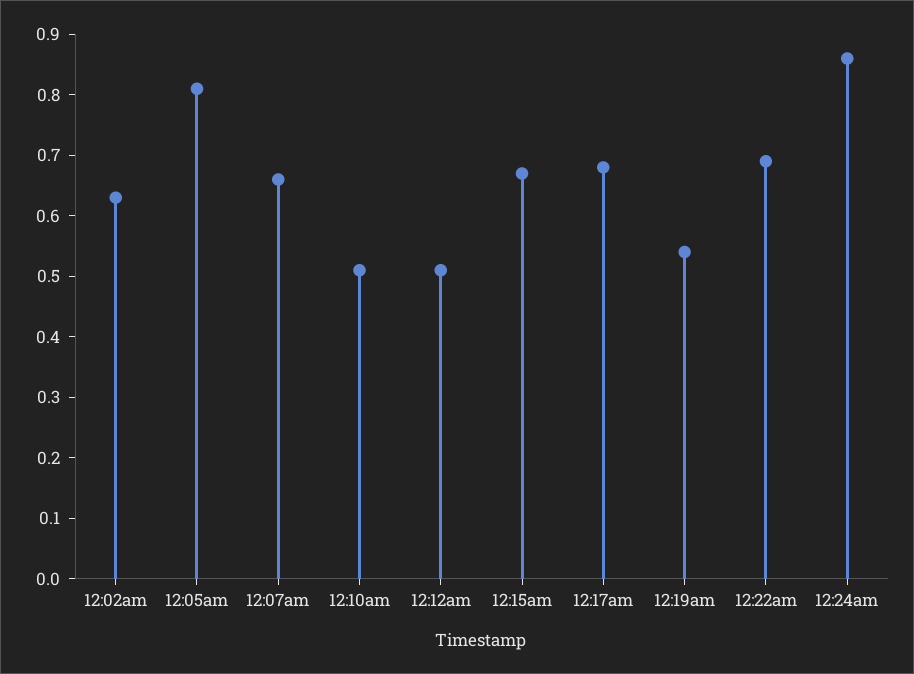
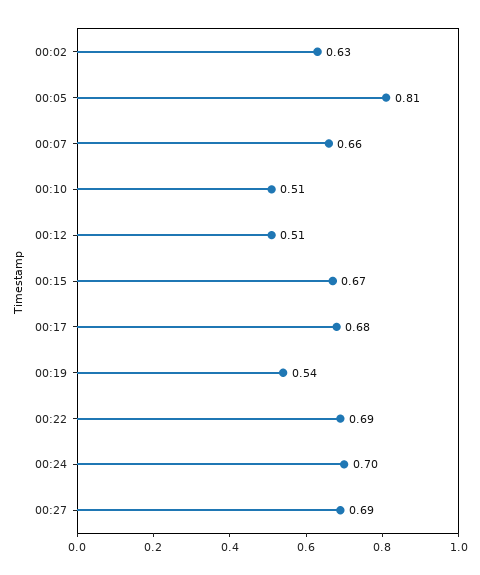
12:24am: 0.85 -> 0.7
00:27: none -> 0.69

